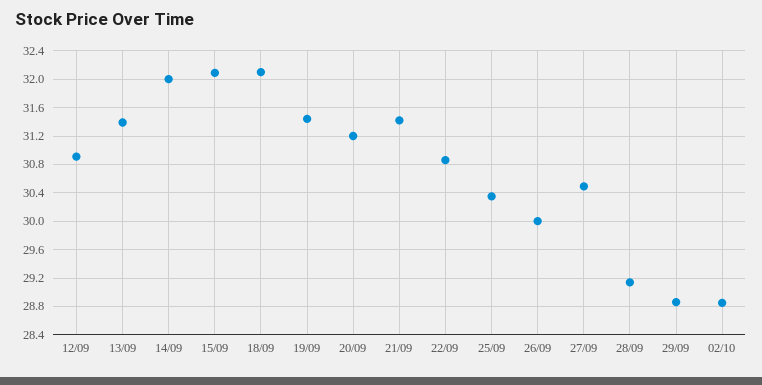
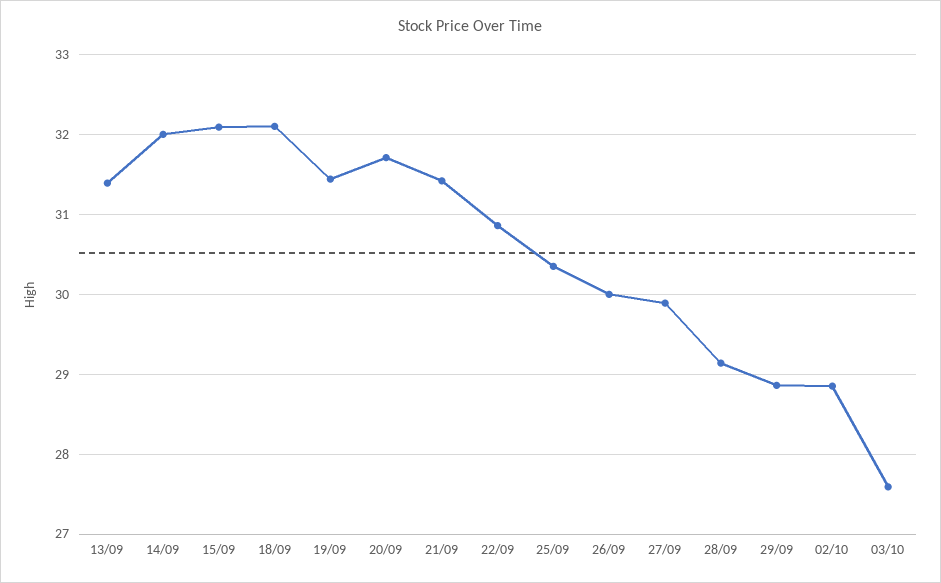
12/09: 30.9 -> none
20/09: 31.2 -> 31.7
27/09: 30.5 -> 29.9
03/10: none -> 27.6

